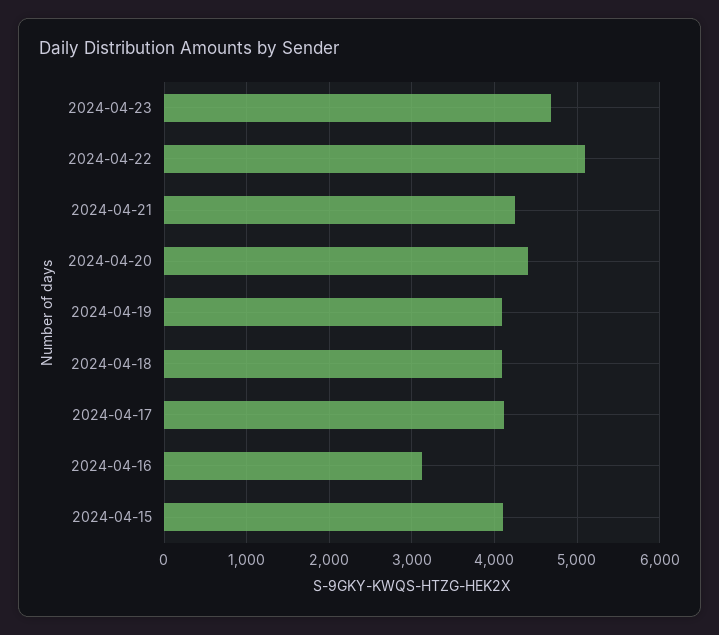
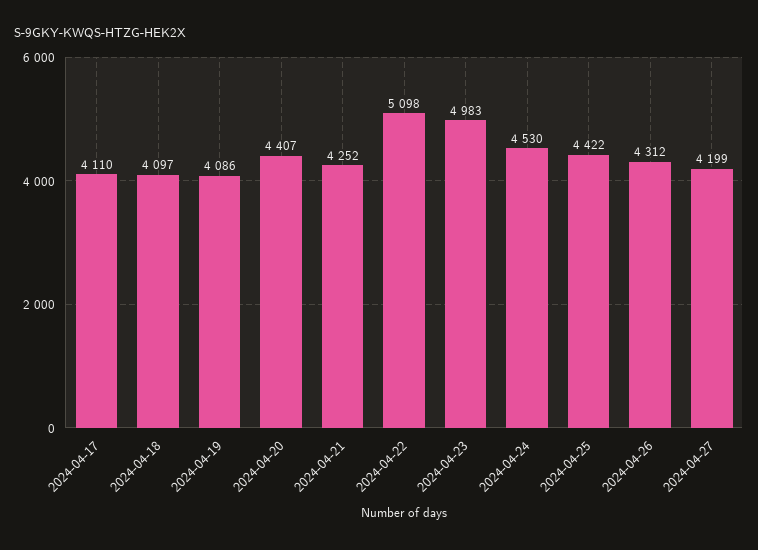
2024-04-23: 4700 -> 4983
2024-04-16: 3100 -> none
2024-04-15: 4100 -> none
2024-04-24: none -> 4530
2024-04-25: none -> 4422
2024-04-26: none -> 4312
2024-04-27: none -> 4199

